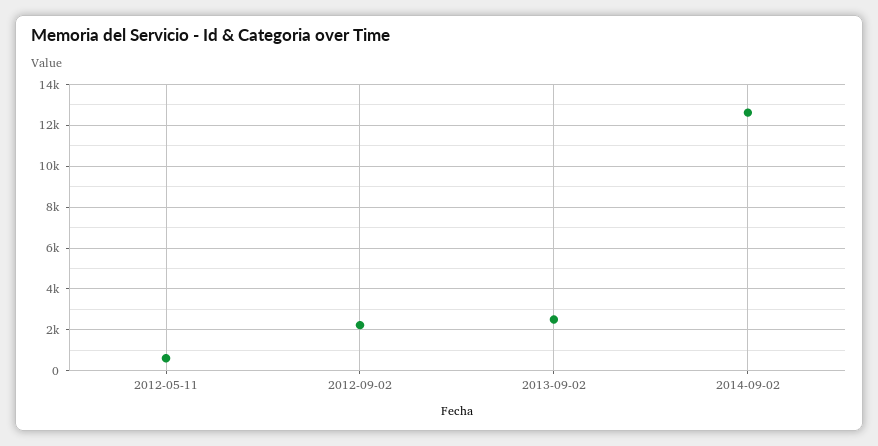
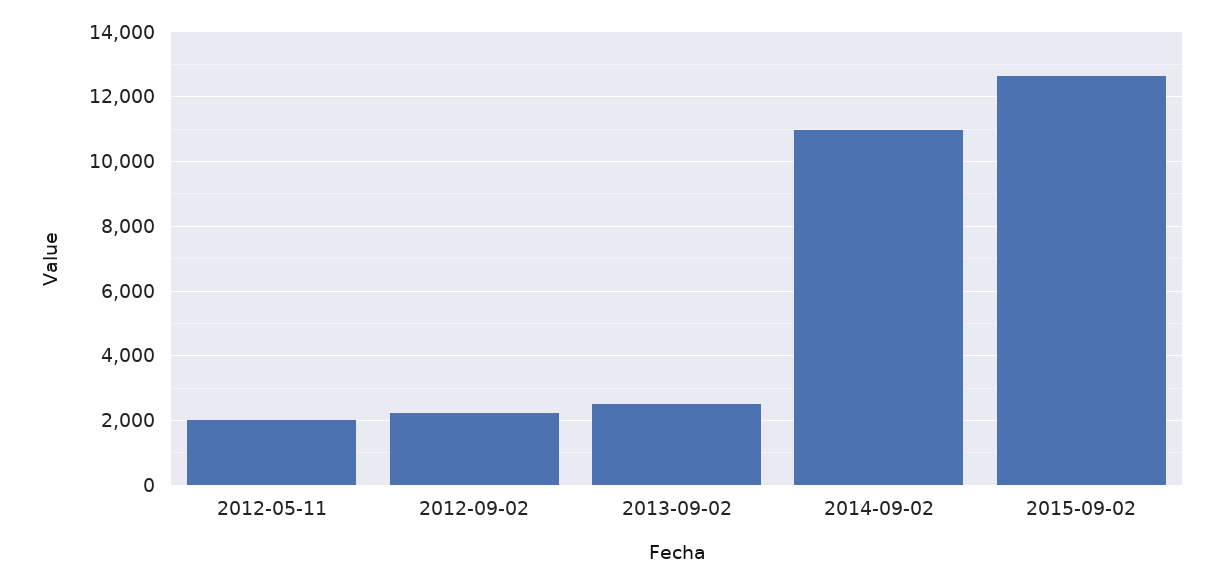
2012-05-11: 500 -> 2000
2014-09-02: 12500 -> 11000
2015-09-02: none -> 12600

